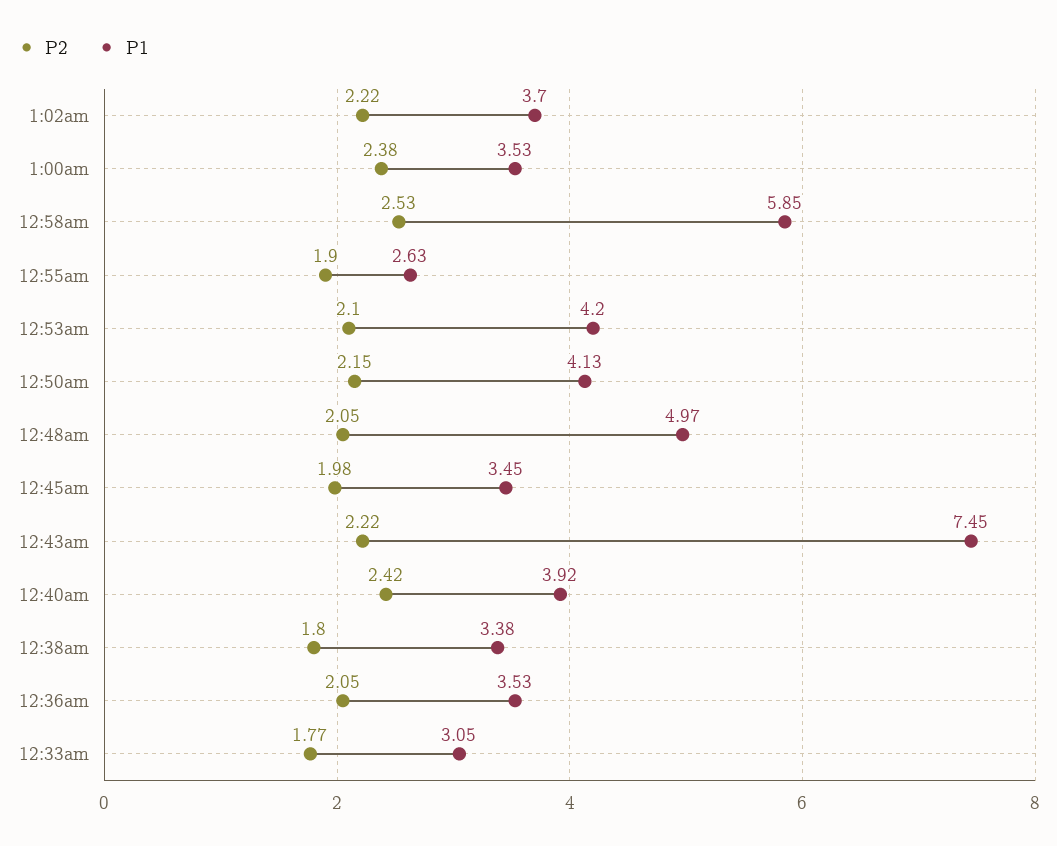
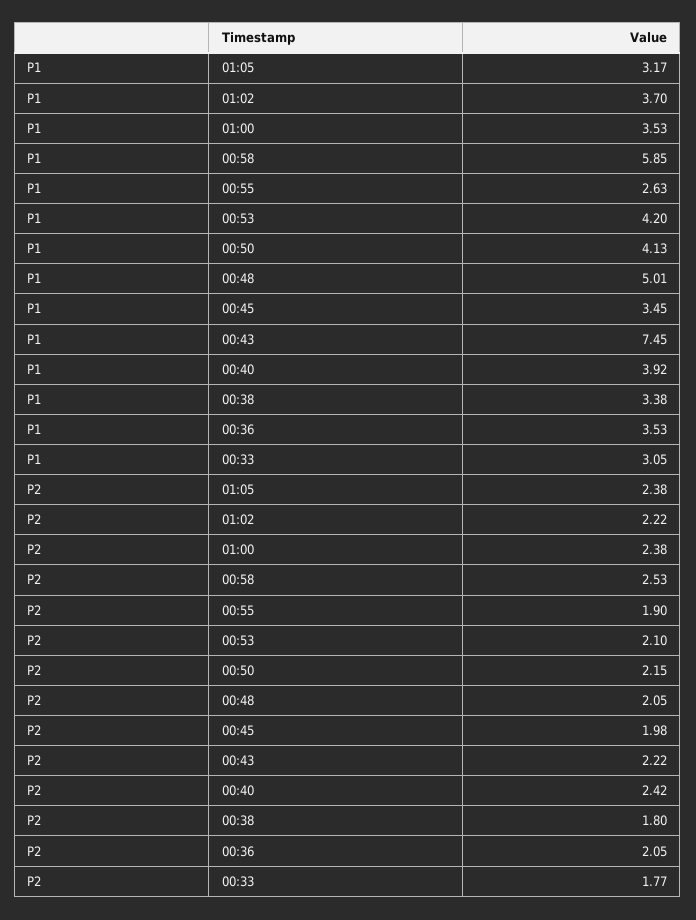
P1, 12:48am: 4.97 -> 5.01
P1, 01:05: none -> 3.17
P2, 01:05: none -> 2.38

